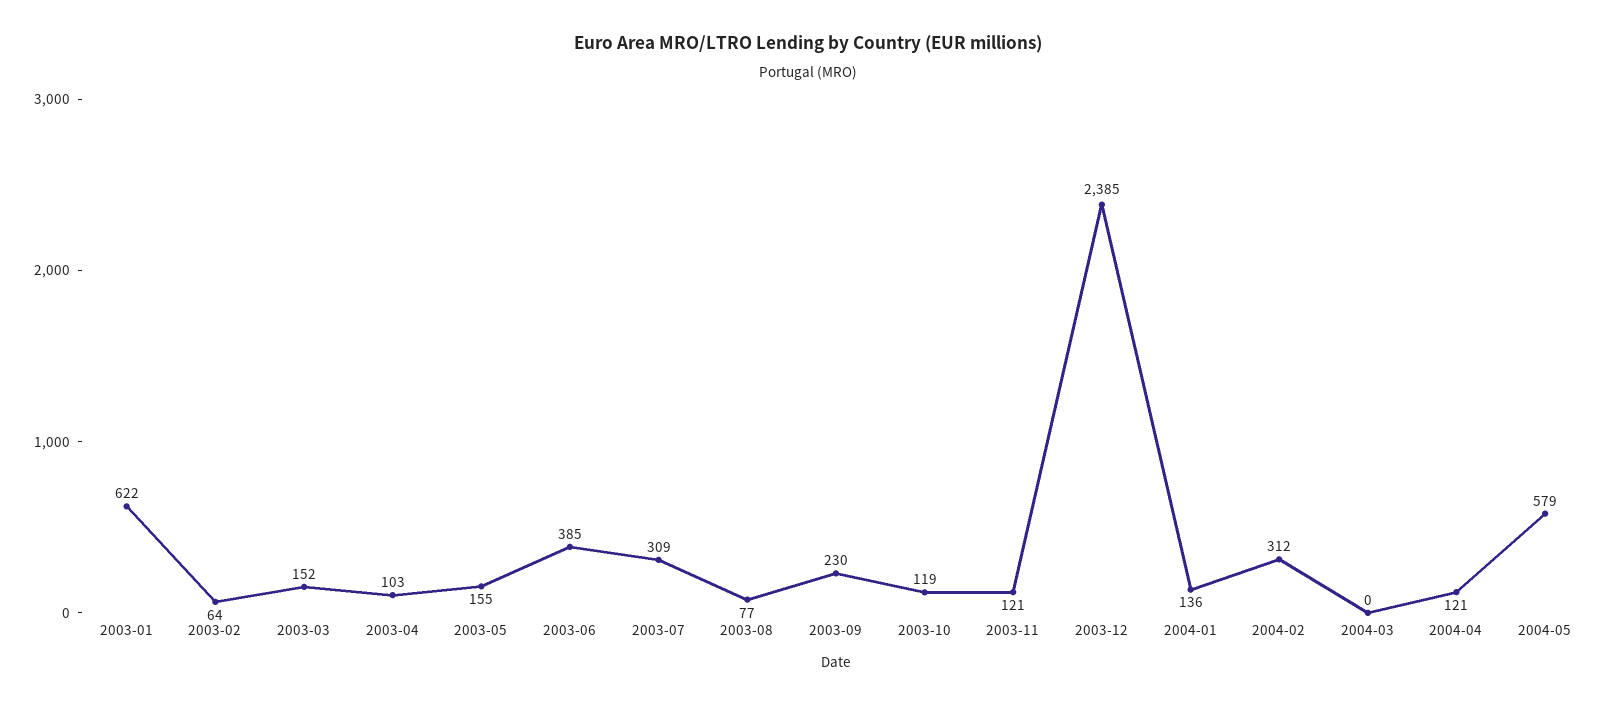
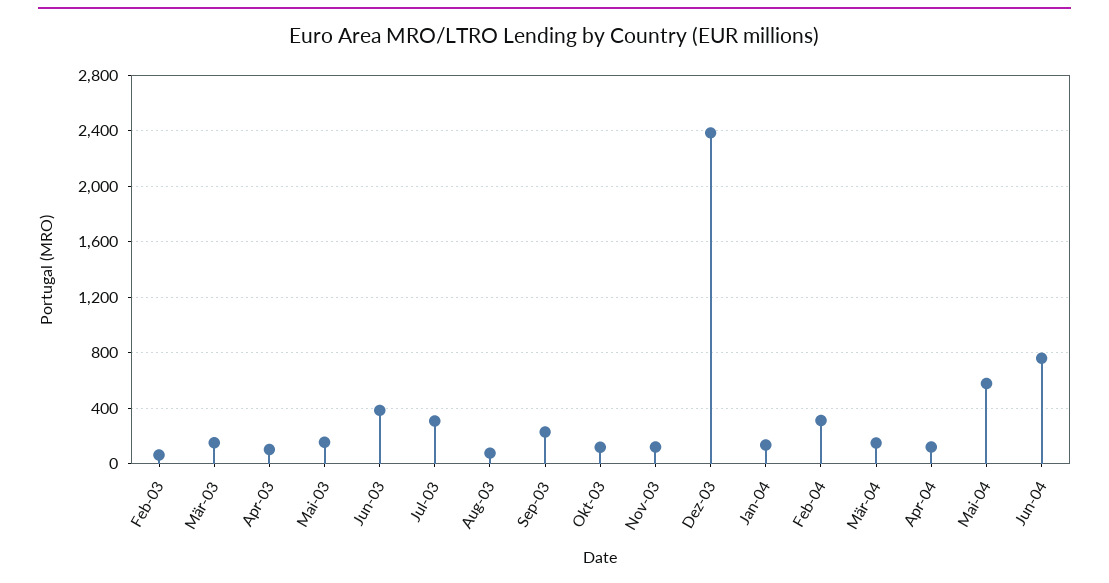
2003-01: 622 -> none
2004-03: 0 -> 150
Jun-04: none -> 750

